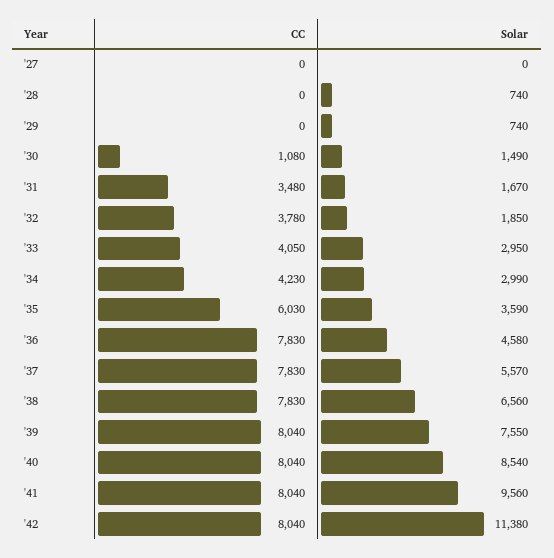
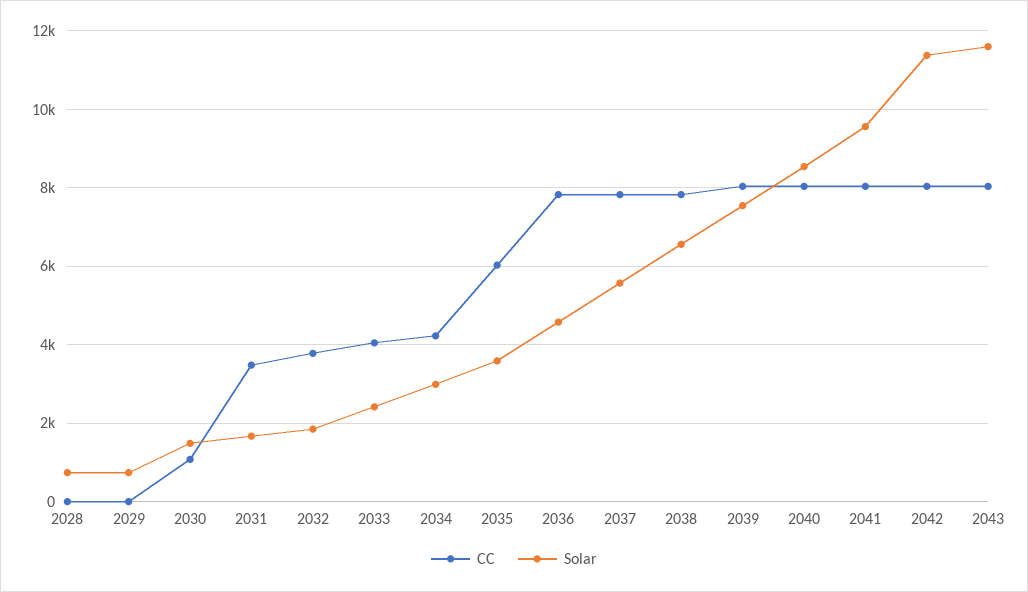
CC, '27: 0 -> none
Solar, '27: 0 -> none
Solar, '33: 2950 -> 2400
CC, 2043: none -> 8000
Solar, 2043: none -> 11600

